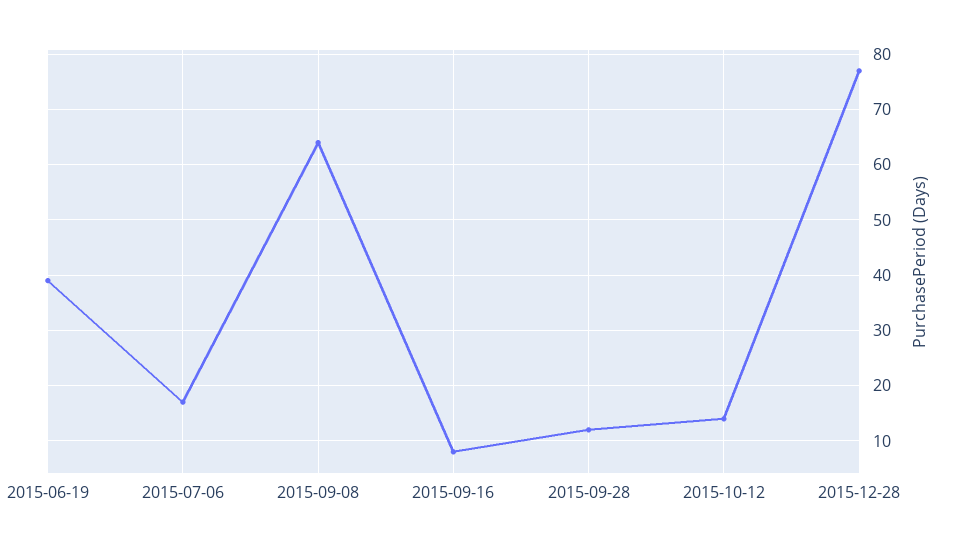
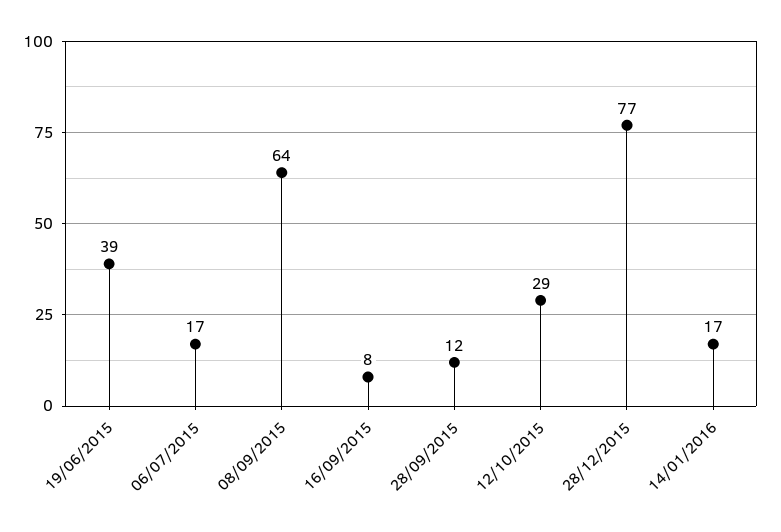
2015-10-12: 15 -> 29
14/01/2016: none -> 17

